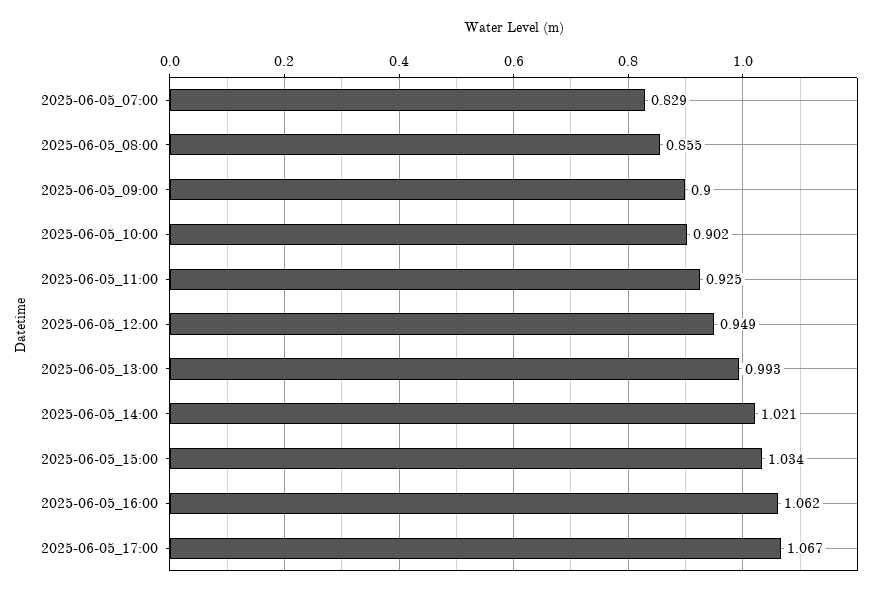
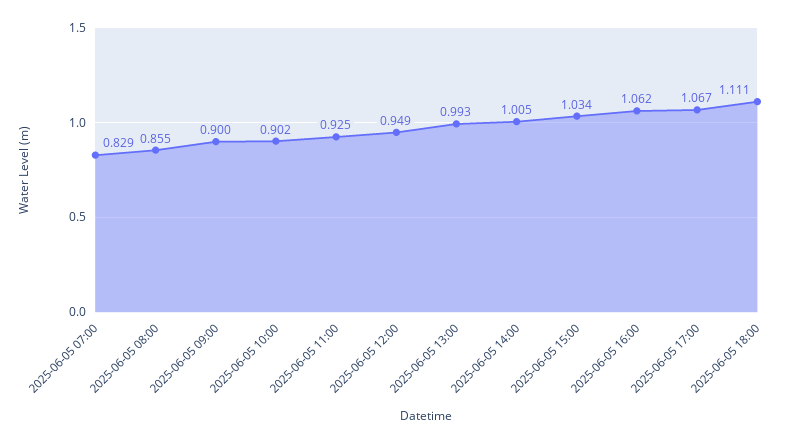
2025-06-05_14:00: 1.021 -> 1.005
2025-06-05 18:00: none -> 1.111

